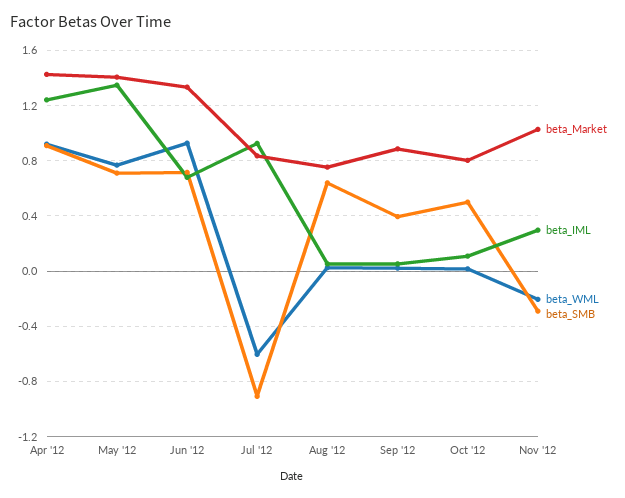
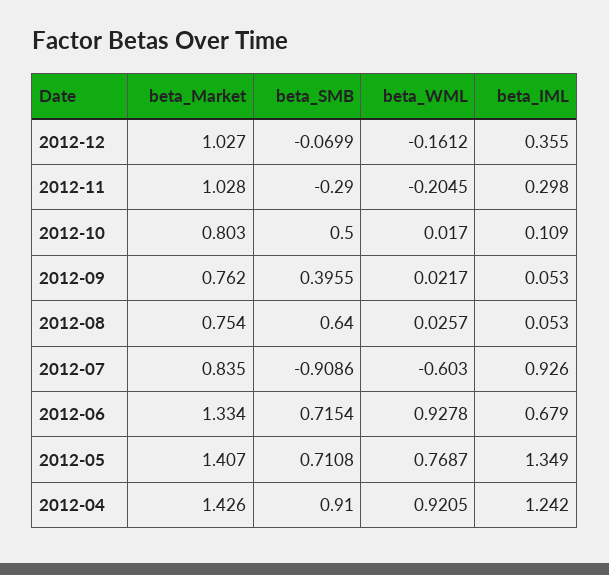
beta_Market, Sep '12: 0.9 -> 0.762
beta_Market, 2012-12: none -> 1.027
beta_SMB, 2012-12: none -> -0.0699
beta_WML, 2012-12: none -> -0.1612
beta_IML, 2012-12: none -> 0.355

